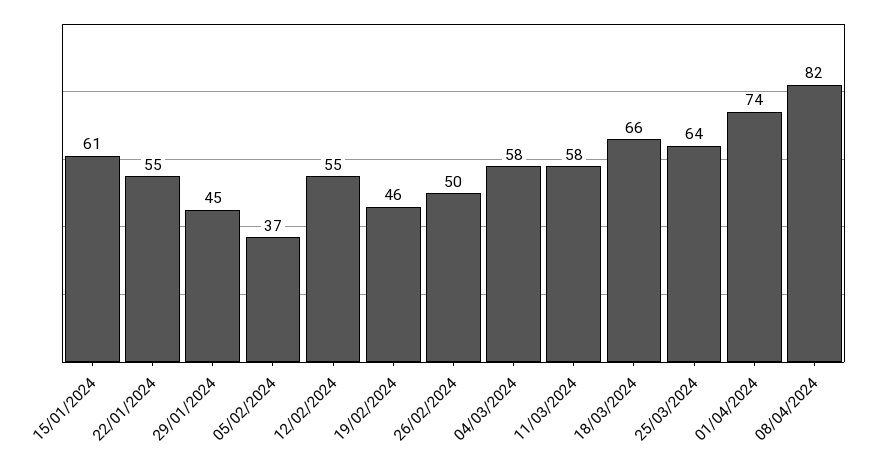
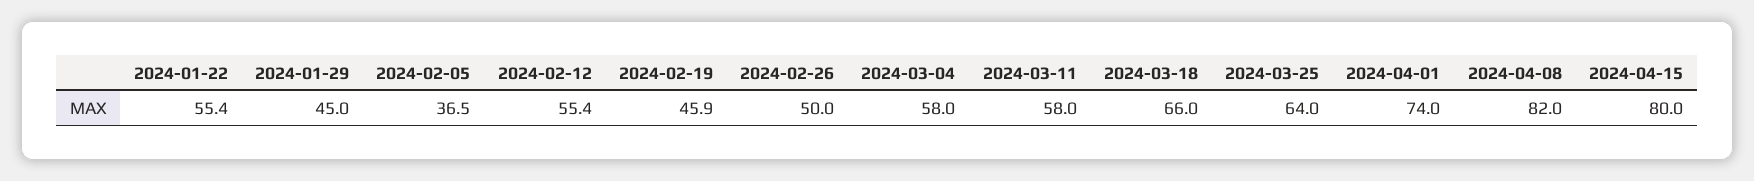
15/01/2024: 61 -> none
2024-04-15: none -> 80

